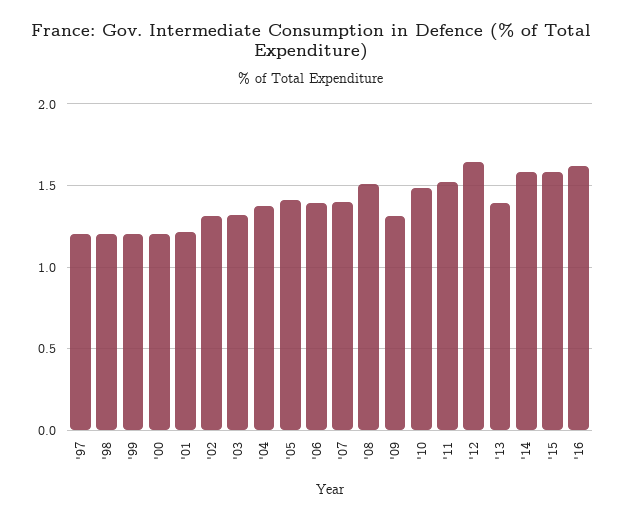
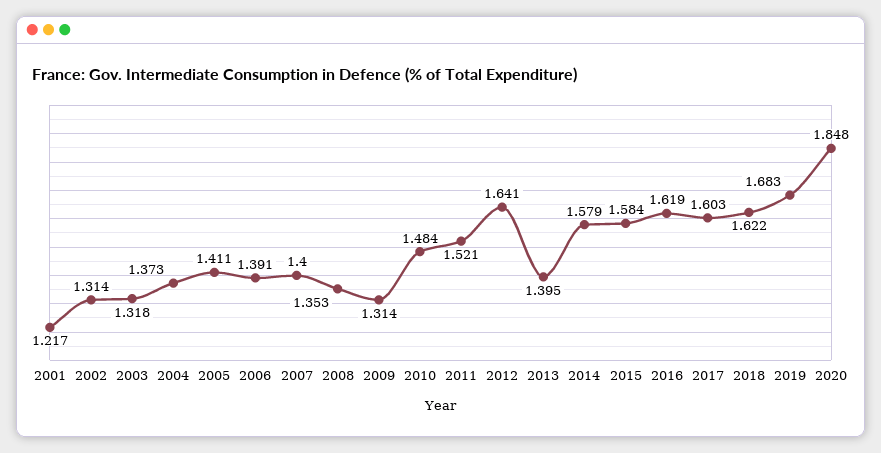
'97: 1.2 -> none
'98: 1.2 -> none
'99: 1.2 -> none
'00: 1.2 -> none
'08: 1.5 -> 1.353
2017: none -> 1.603
2018: none -> 1.622
2019: none -> 1.683
2020: none -> 1.848

